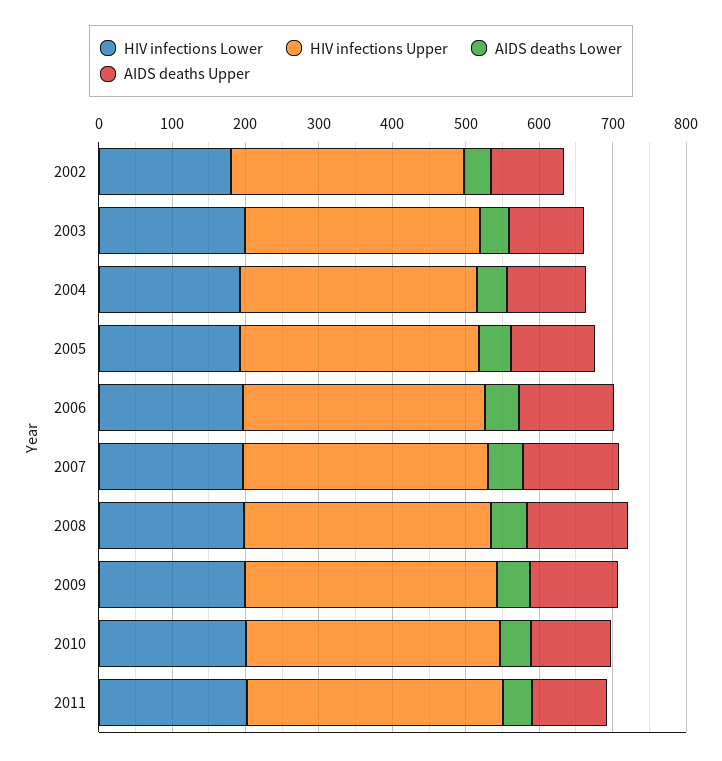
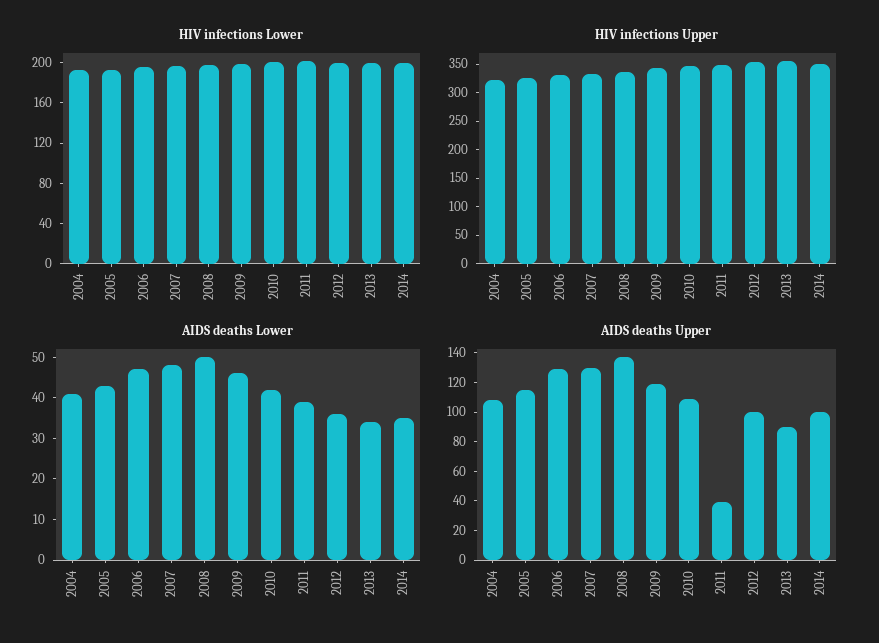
HIV infections Lower, 2002: 180 -> none
HIV infections Upper, 2002: 320 -> none
AIDS deaths Lower, 2002: 40 -> none
AIDS deaths Upper, 2002: 100 -> none
HIV infections Lower, 2003: 200 -> none
HIV infections Upper, 2003: 320 -> none
AIDS deaths Lower, 2003: 40 -> none
AIDS deaths Upper, 2003: 100 -> none
AIDS deaths Upper, 2011: 100 -> 40
HIV infections Lower, 2012: none -> 200
HIV infections Lower, 2013: none -> 200
HIV infections Lower, 2014: none -> 200
HIV infections Upper, 2012: none -> 350
HIV infections Upper, 2013: none -> 350
HIV infections Upper, 2014: none -> 350
AIDS deaths Lower, 2012: none -> 35
AIDS deaths Lower, 2013: none -> 35
AIDS deaths Lower, 2014: none -> 35
AIDS deaths Upper, 2012: none -> 100
AIDS deaths Upper, 2013: none -> 90
AIDS deaths Upper, 2014: none -> 100

